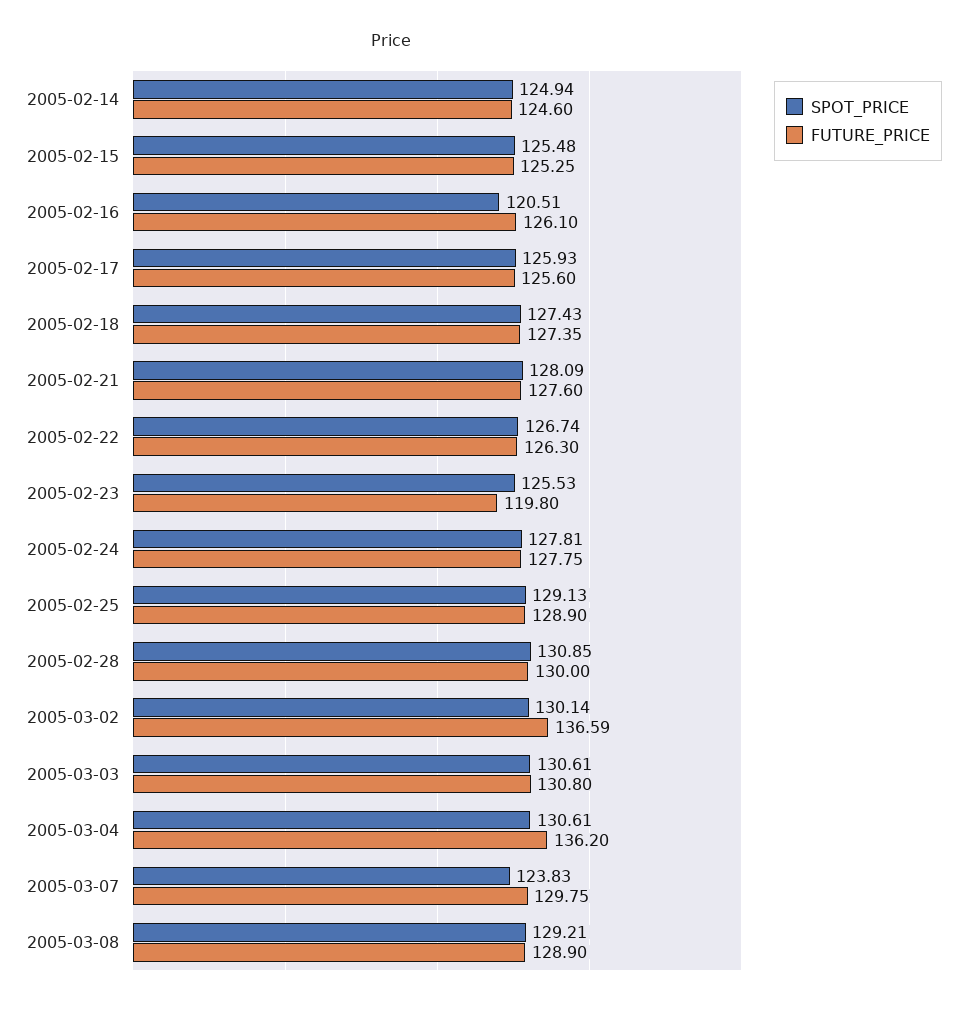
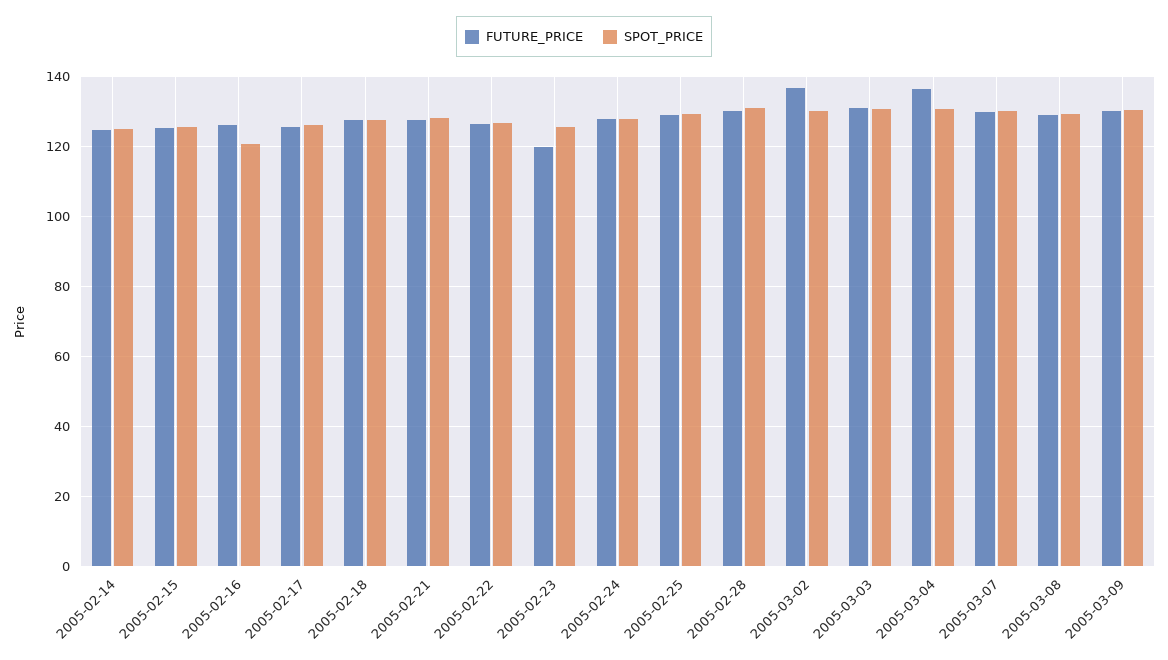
SPOT_PRICE, 2005-03-07: 123.83 -> 130
FUTURE_PRICE, 2005-03-09: none -> 130
SPOT_PRICE, 2005-03-09: none -> 130

